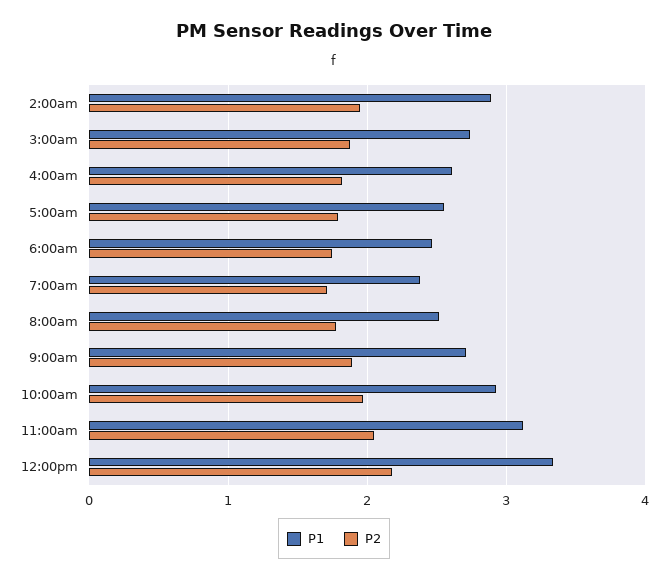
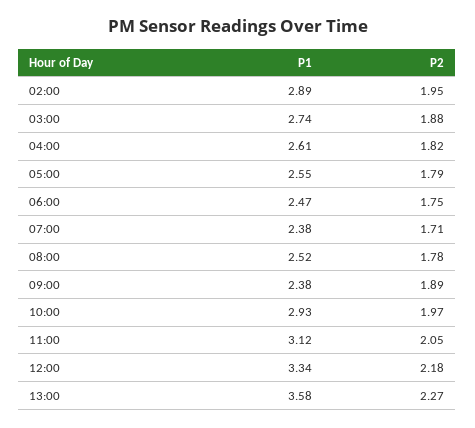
P1, 9:00am: 2.7 -> 2.38
P1, 13:00: none -> 3.58
P2, 13:00: none -> 2.27

